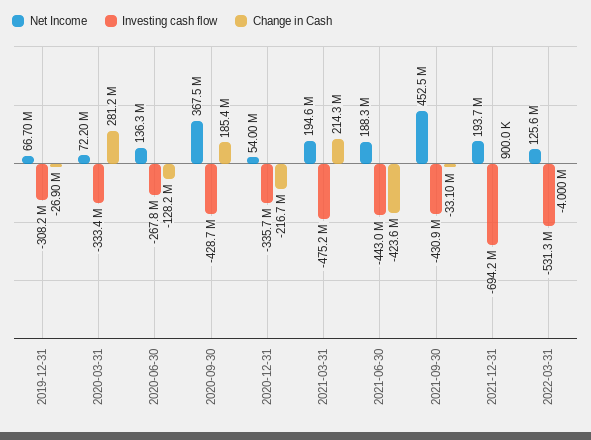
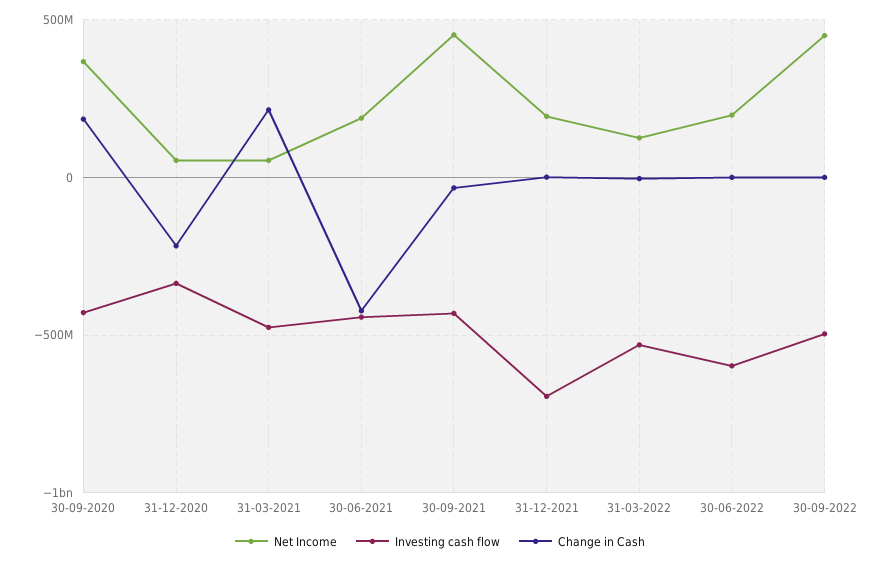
Net Income, 2019-12-31: 66700000 -> none
Investing cash flow, 2019-12-31: -308200000 -> none
Change in Cash, 2019-12-31: -26900000 -> none
Net Income, 2020-03-31: 72200000 -> none
Investing cash flow, 2020-03-31: -333400000 -> none
Change in Cash, 2020-03-31: 281200000 -> none
Net Income, 2020-06-30: 136300000 -> none
Investing cash flow, 2020-06-30: -267800000 -> none
Change in Cash, 2020-06-30: -128200000 -> none
Net Income, 2021-03-31: 194600000 -> 50000000
Net Income, 30-06-2022: none -> 200000000
Investing cash flow, 30-06-2022: none -> -600000000
Change in Cash, 30-06-2022: none -> 0
Net Income, 30-09-2022: none -> 450000000
Investing cash flow, 30-09-2022: none -> -500000000
Change in Cash, 30-09-2022: none -> 0

